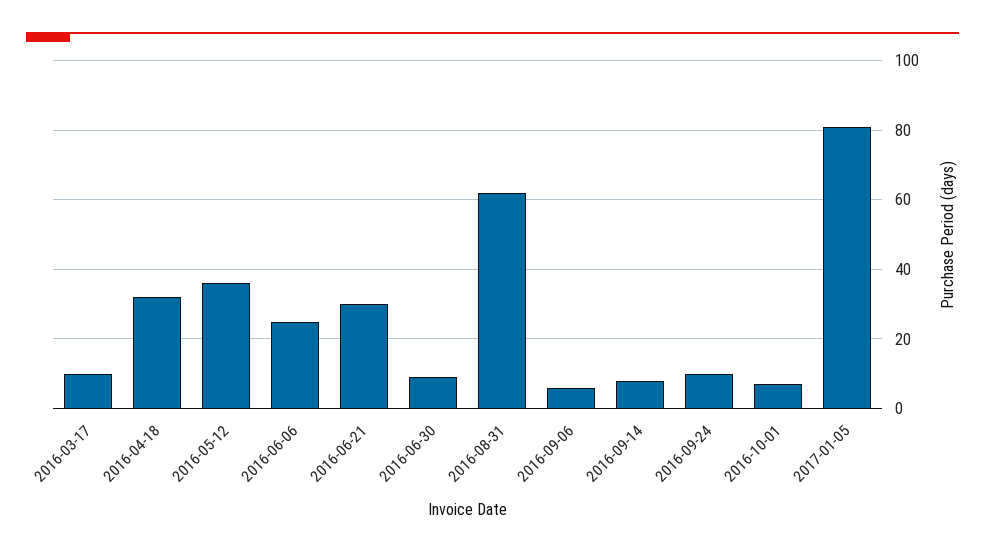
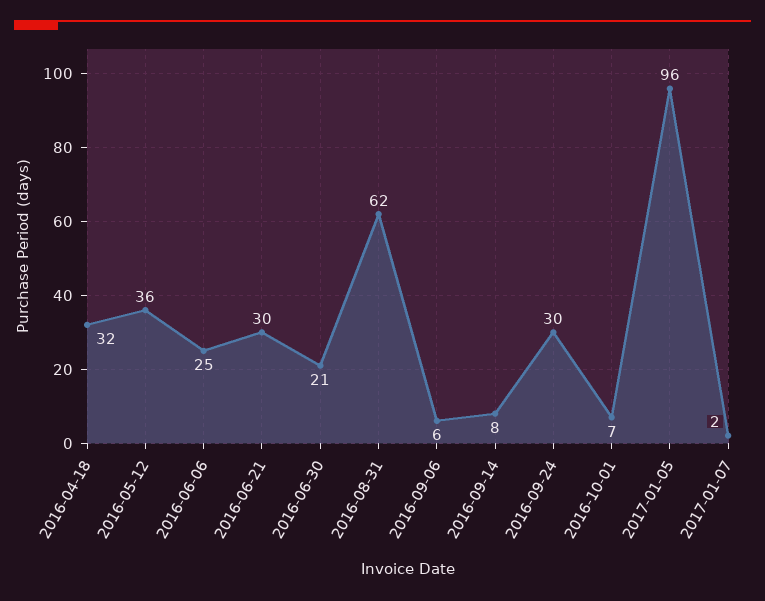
2016-03-17: 10 -> none
2016-06-30: 10 -> 21
2016-09-24: 10 -> 30
2017-01-05: 80 -> 96
2017-01-07: none -> 2

